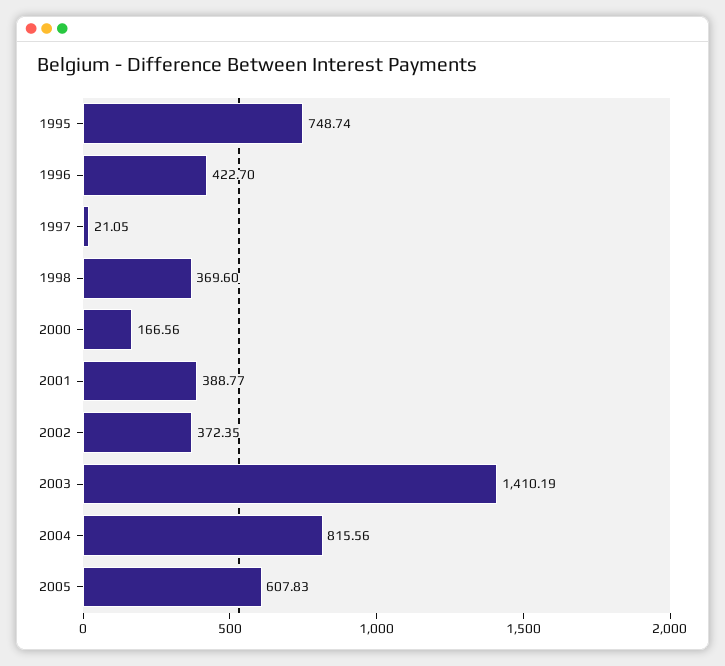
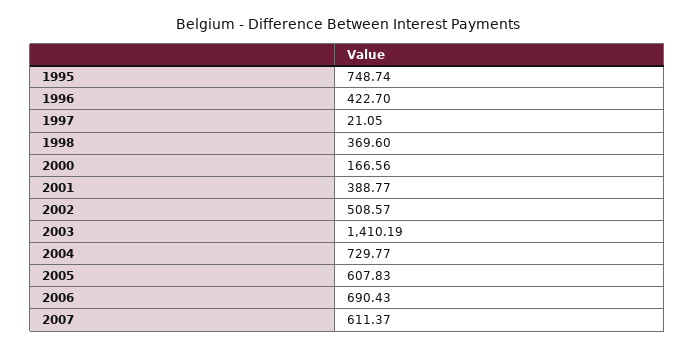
2002: 372.35 -> 508.57
2004: 815.56 -> 729.77
2006: none -> 690.43
2007: none -> 611.37

